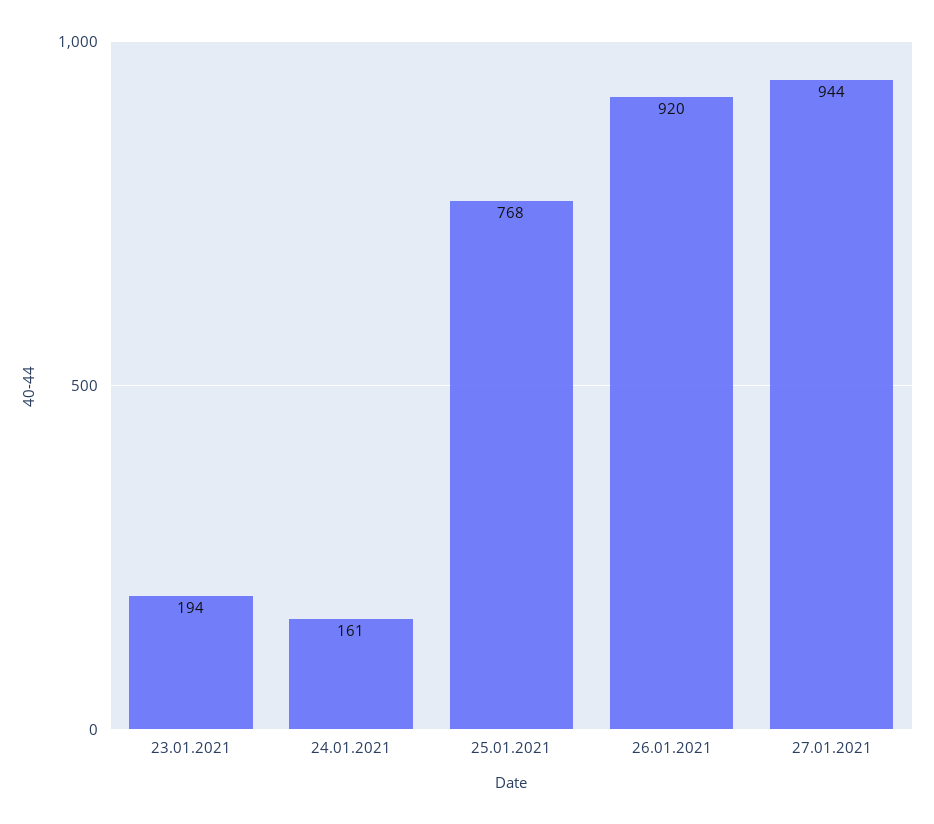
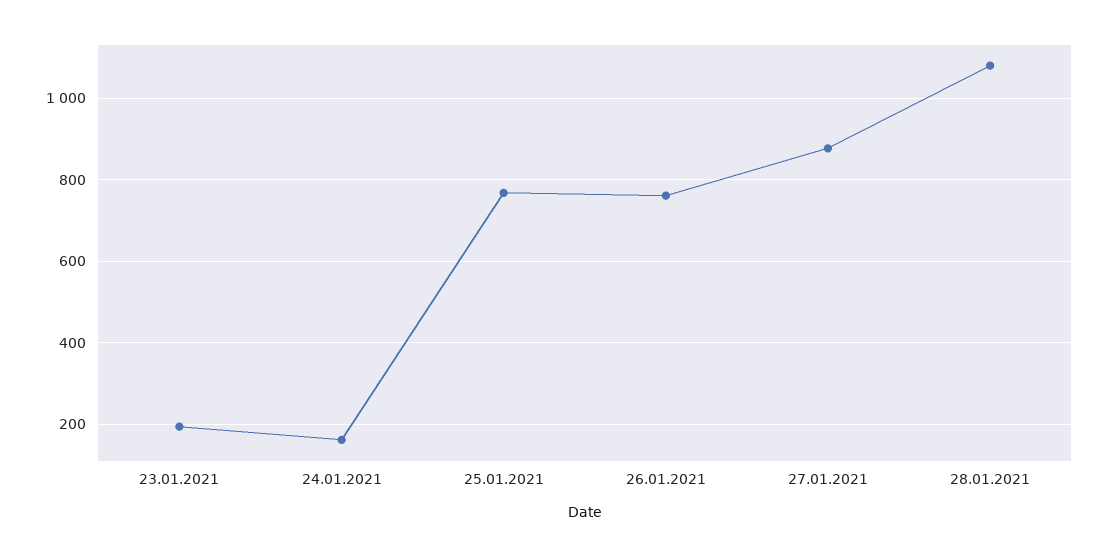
26.01.2021: 920 -> 760
27.01.2021: 944 -> 880
28.01.2021: none -> 1080

